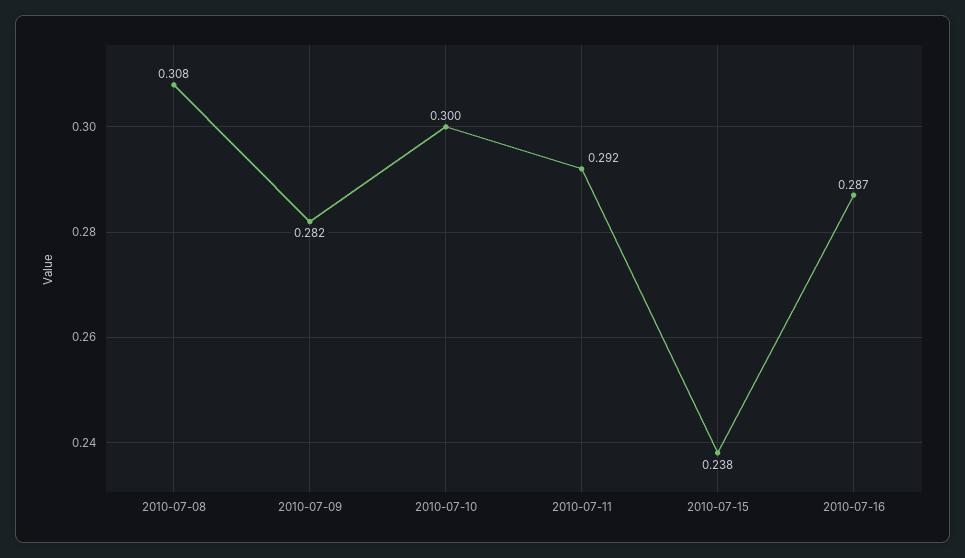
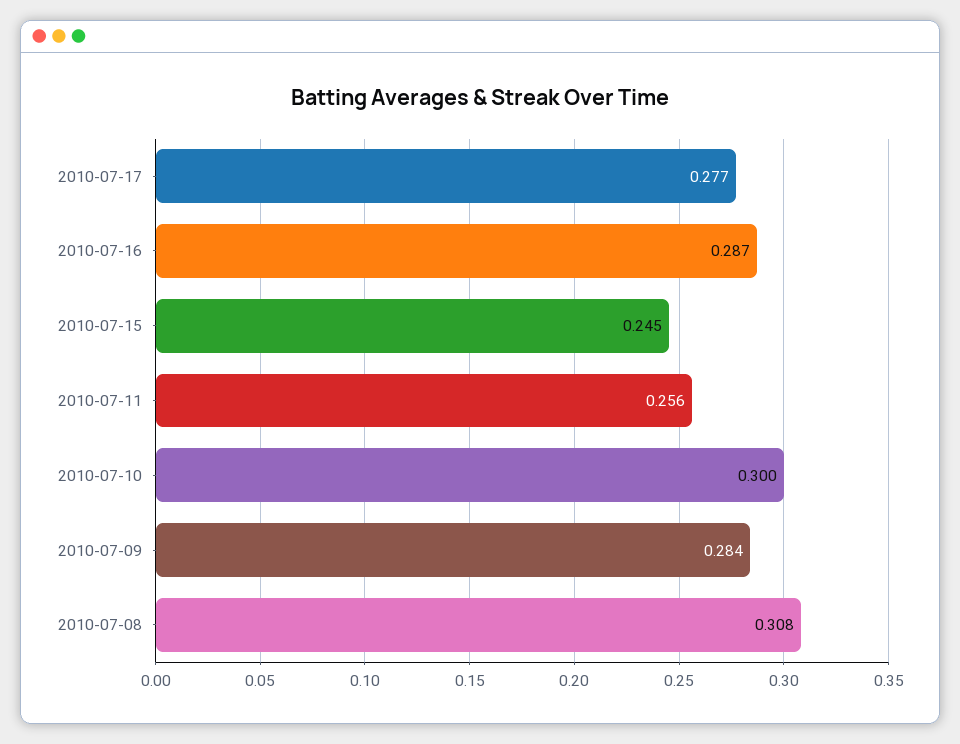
2010-07-09: 0.282 -> 0.284
2010-07-11: 0.292 -> 0.256
2010-07-15: 0.238 -> 0.245
2010-07-17: none -> 0.277

